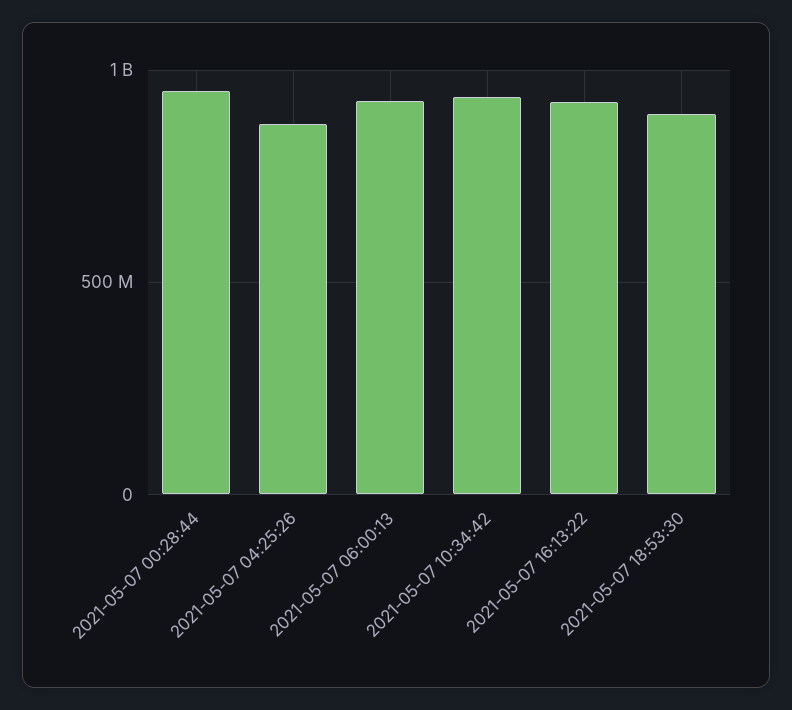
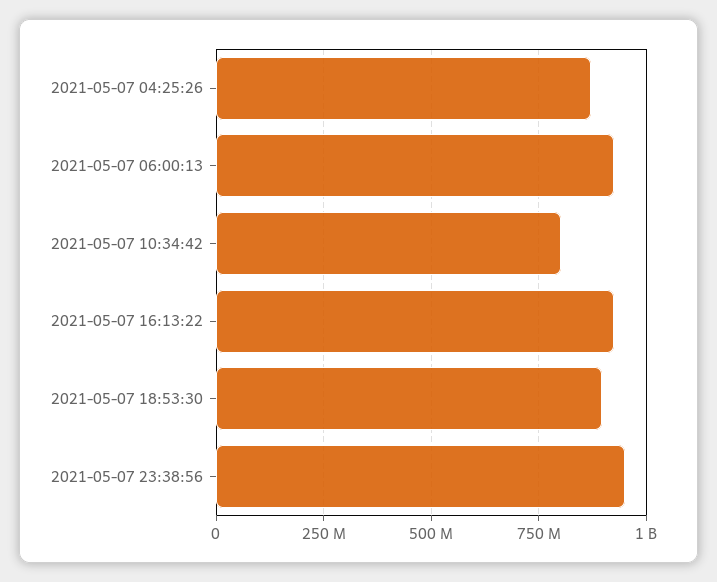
2021-05-07 00:28:44: 950000000 -> none
2021-05-07 10:34:42: 950000000 -> 800000000
2021-05-07 23:38:56: none -> 950000000

